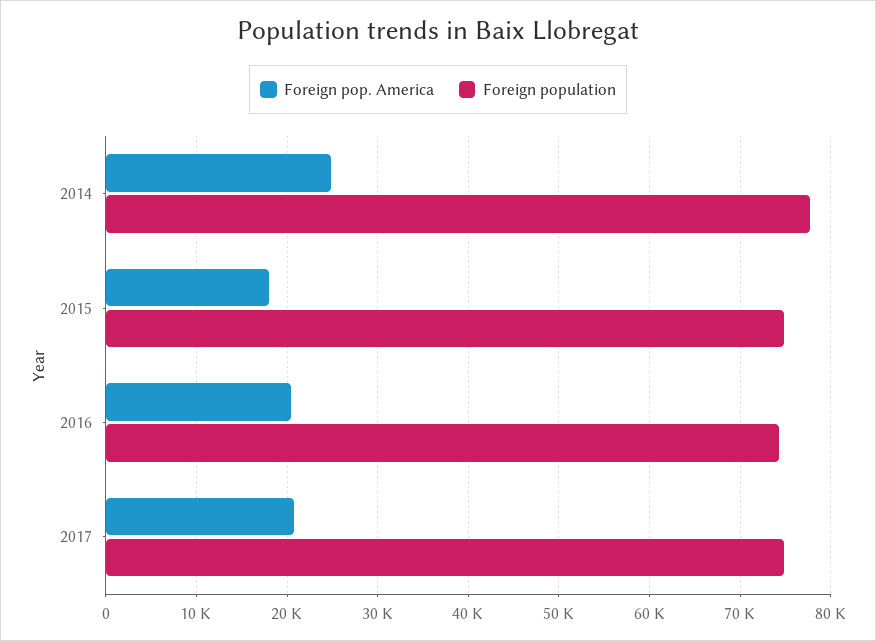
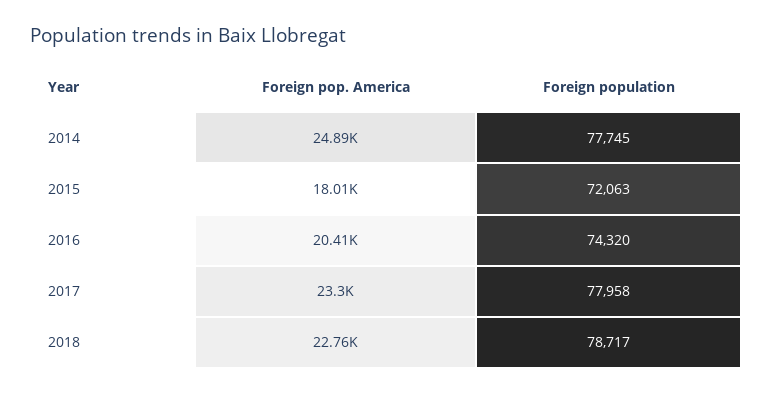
Foreign population, 2015: 75000 -> 72063
Foreign pop. America, 2017: 21000 -> 23300
Foreign population, 2017: 75000 -> 77958
Foreign pop. America, 2018: none -> 22760
Foreign population, 2018: none -> 78717

